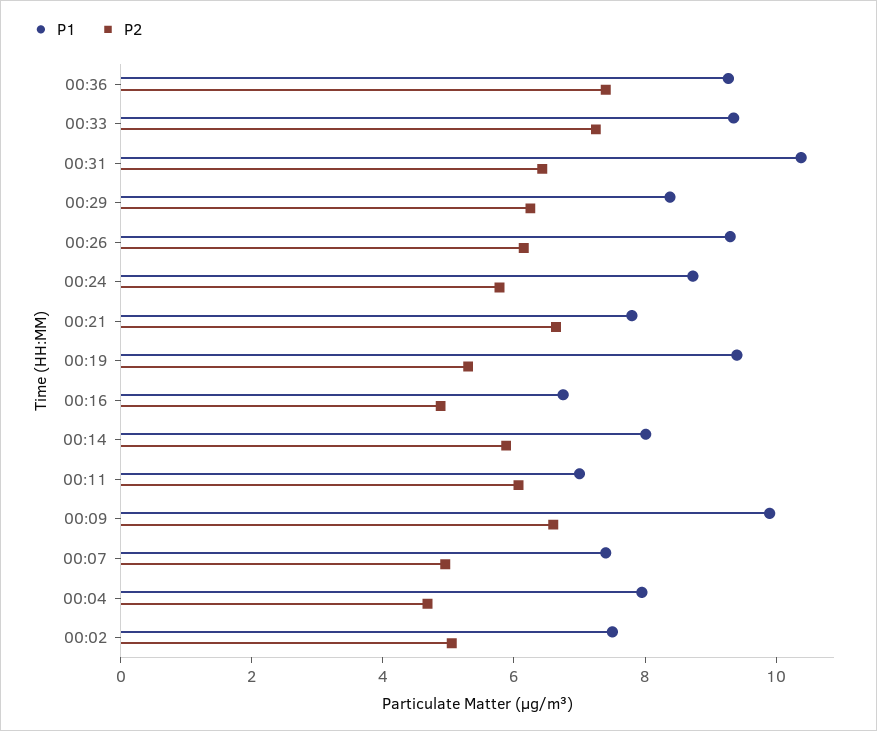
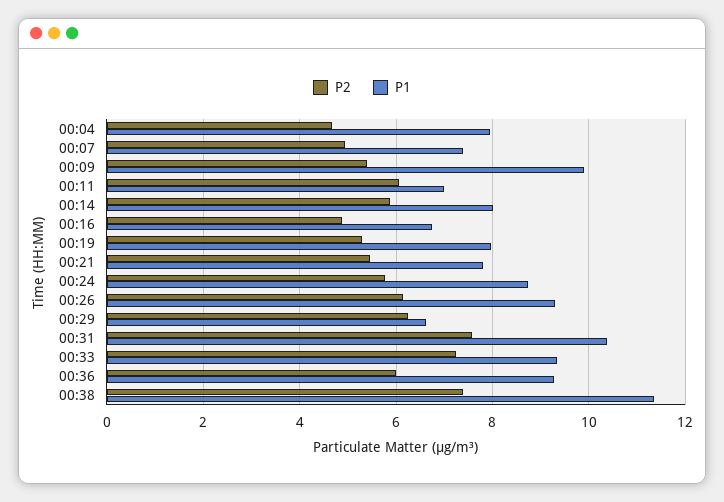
P2, 00:36: 7.5 -> 6
P2, 00:31: 6.5 -> 7.6
P1, 00:29: 8.5 -> 6.6
P2, 00:21: 6.5 -> 5.4
P1, 00:19: 9.5 -> 8
P2, 00:09: 6.5 -> 5.4
P1, 00:02: 7.5 -> none
P2, 00:02: 5 -> none
P2, 00:38: none -> 7.4
P1, 00:38: none -> 11.4

